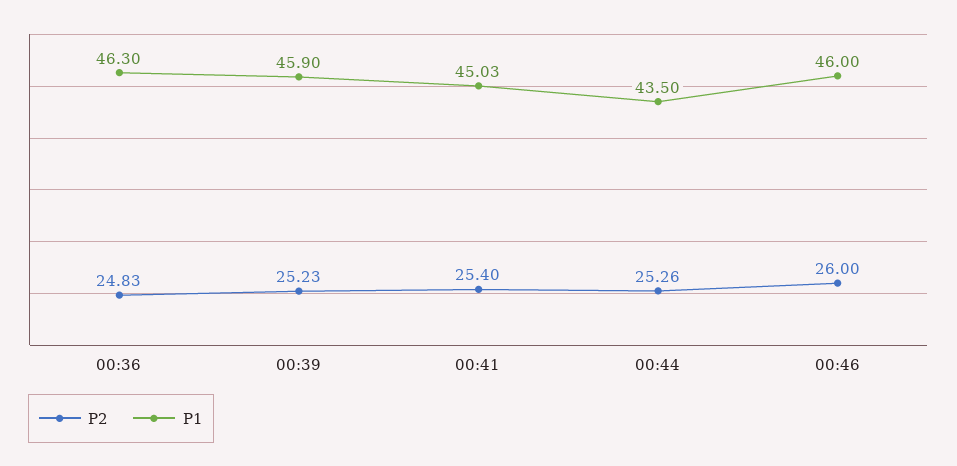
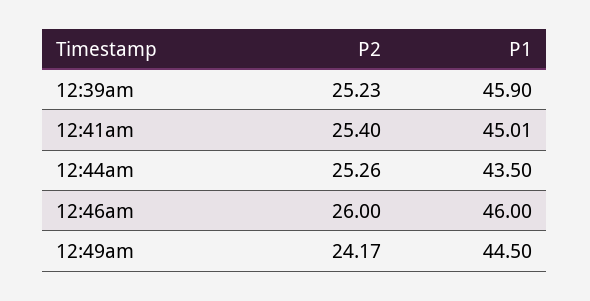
P2, 00:36: 24.83 -> none
P1, 00:36: 46.3 -> none
P1, 00:41: 45.03 -> 45.01
P2, 12:49am: none -> 24.17
P1, 12:49am: none -> 44.5

